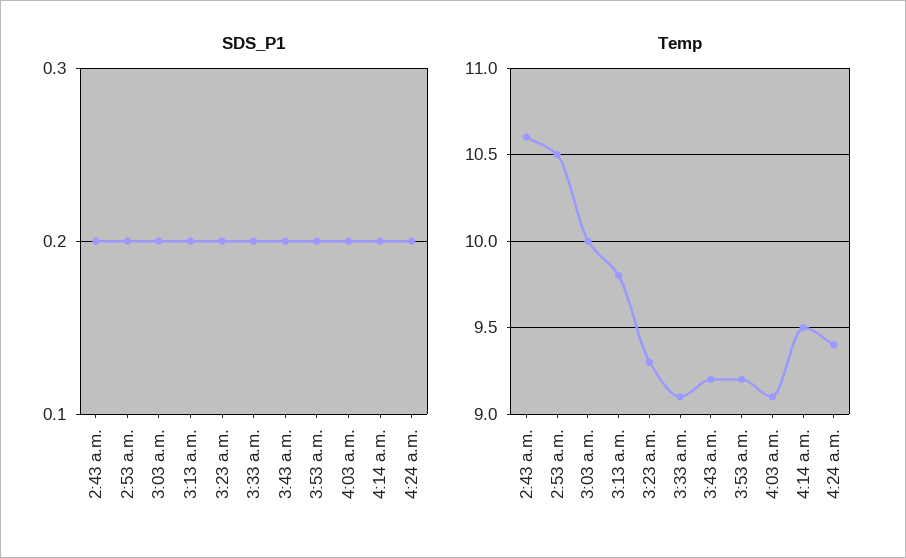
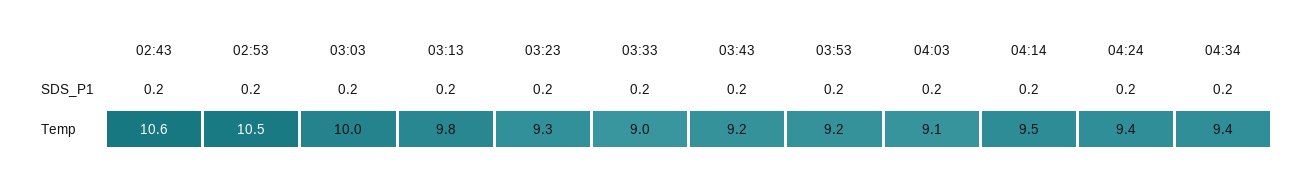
Temp, 3:33 a.m.: 9.1 -> 9
SDS_P1, 04:34: none -> 0.2
Temp, 04:34: none -> 9.4

